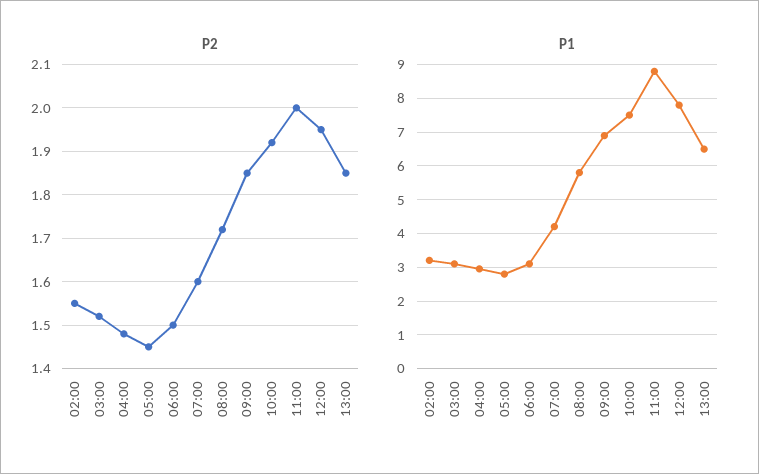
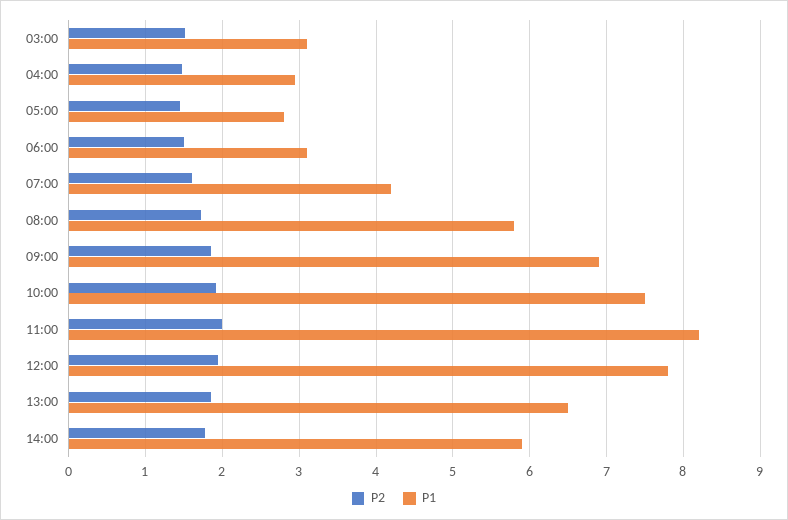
P2, 02:00: 1.55 -> none
P1, 02:00: 3.2 -> none
P1, 11:00: 8.8 -> 8.2
P2, 14:00: none -> 1.8
P1, 14:00: none -> 5.9

